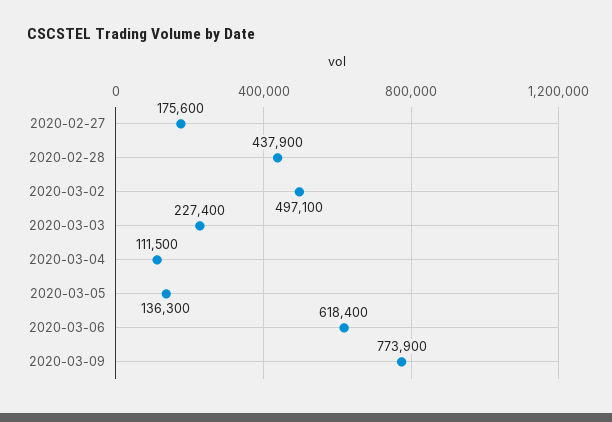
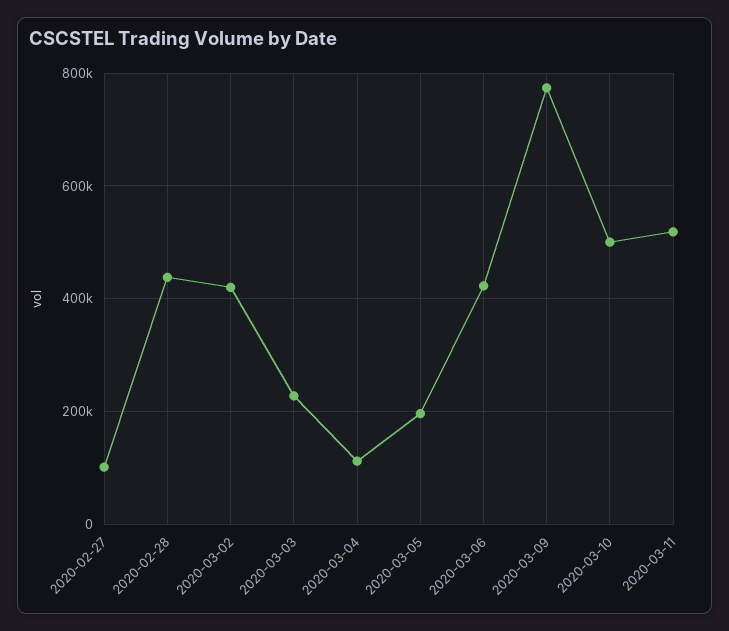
2020-02-27: 175600 -> 100000
2020-03-02: 497100 -> 420000
2020-03-05: 136300 -> 200000
2020-03-06: 618400 -> 420000
2020-03-10: none -> 500000
2020-03-11: none -> 520000

